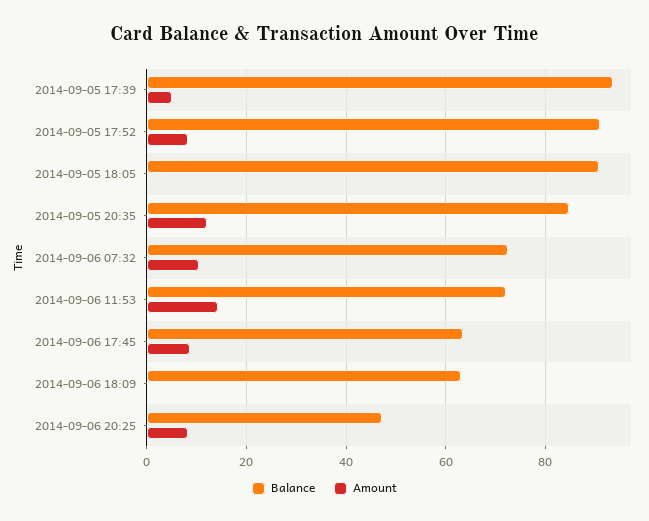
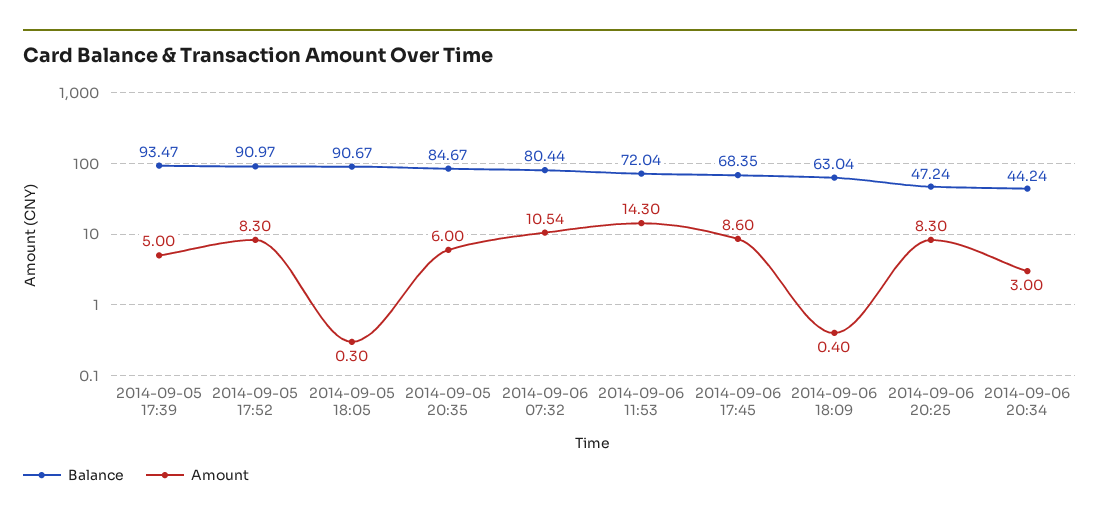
Amount, 2014-09-05 20:35: 12 -> 6
Balance, 2014-09-06 07:32: 72 -> 80.44
Balance, 2014-09-06 17:45: 64 -> 68.35
Balance, 2014-09-06 20:34: none -> 44.24
Amount, 2014-09-06 20:34: none -> 3

